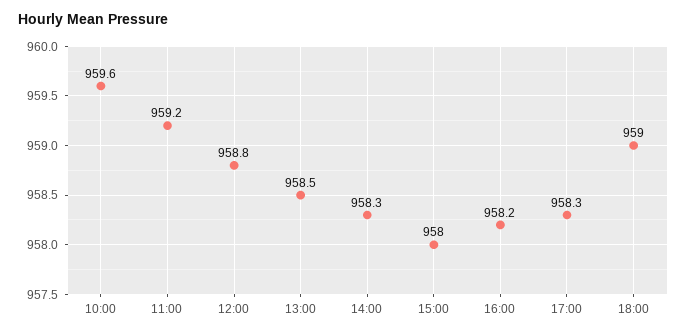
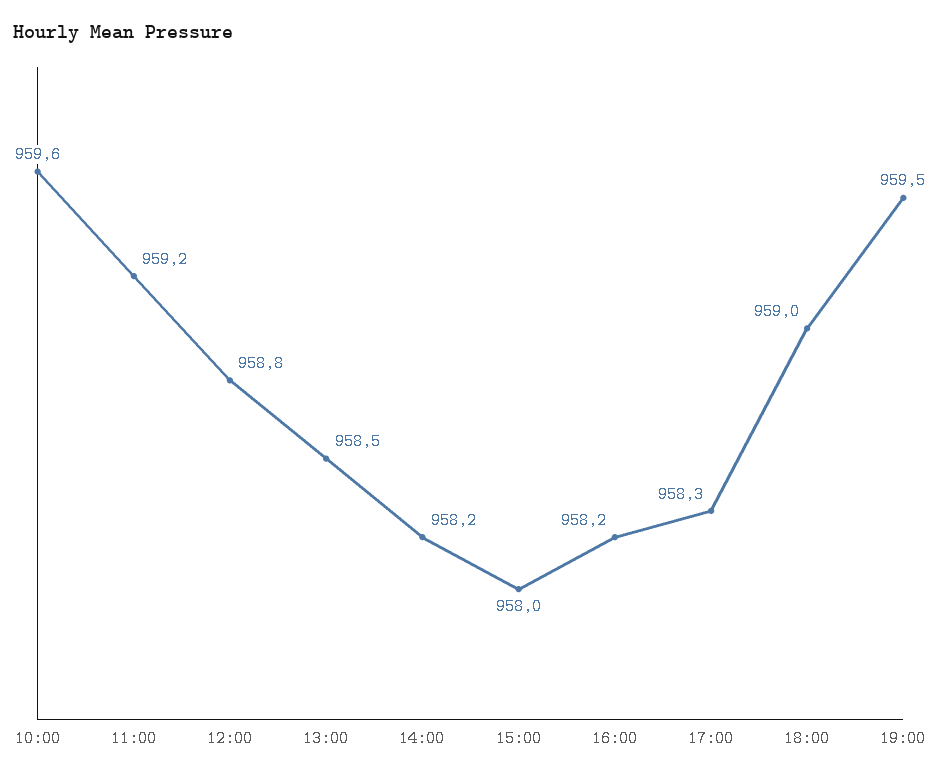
14:00: 958.3 -> 958.2
19:00: none -> 959.5

